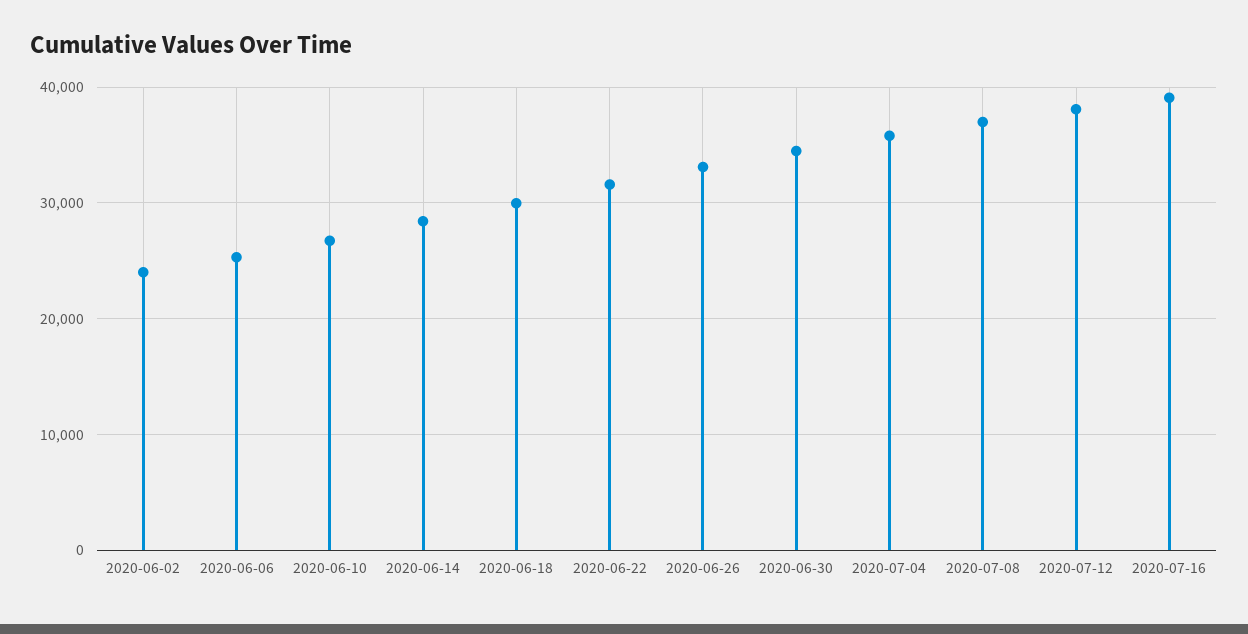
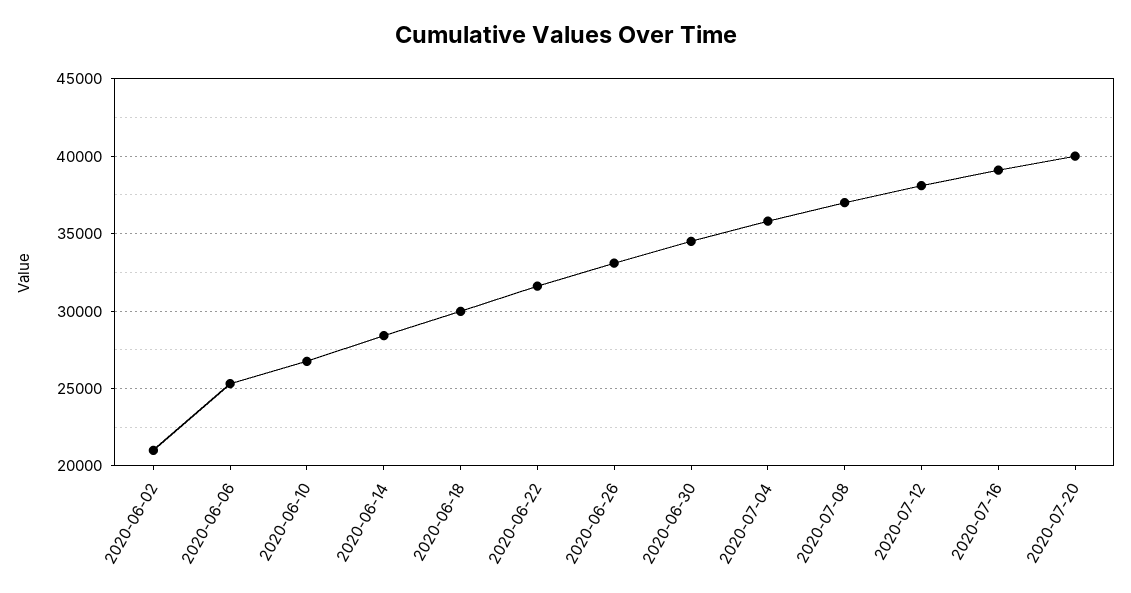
2020-06-02: 24000 -> 21000
2020-07-20: none -> 40000

